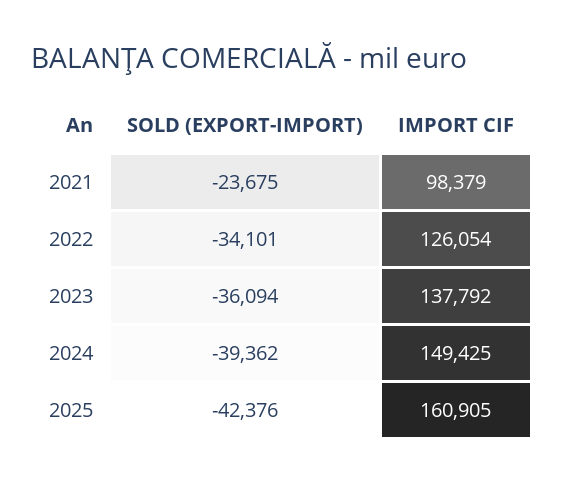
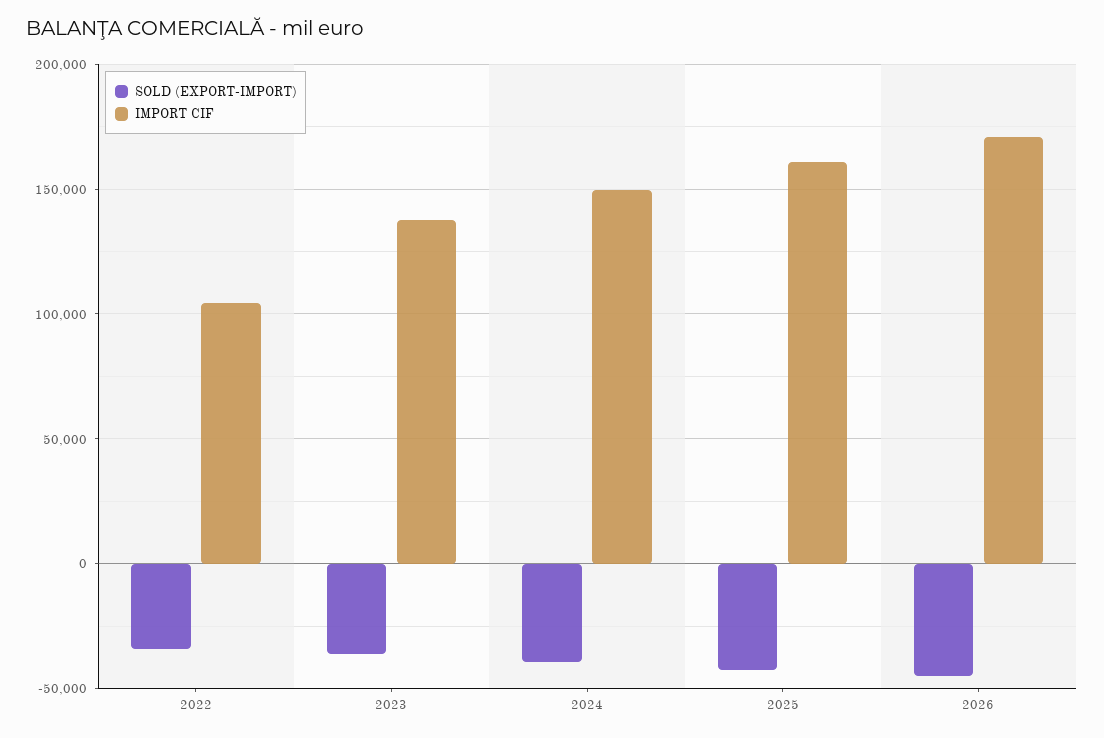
SOLD (EXPORT-IMPORT), 2021: -23675 -> none
IMPORT CIF, 2021: 98379 -> none
IMPORT CIF, 2022: 126054 -> 105000
SOLD (EXPORT-IMPORT), 2026: none -> -45000
IMPORT CIF, 2026: none -> 170000

